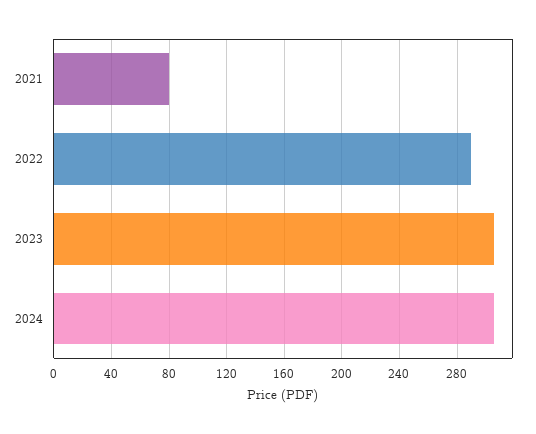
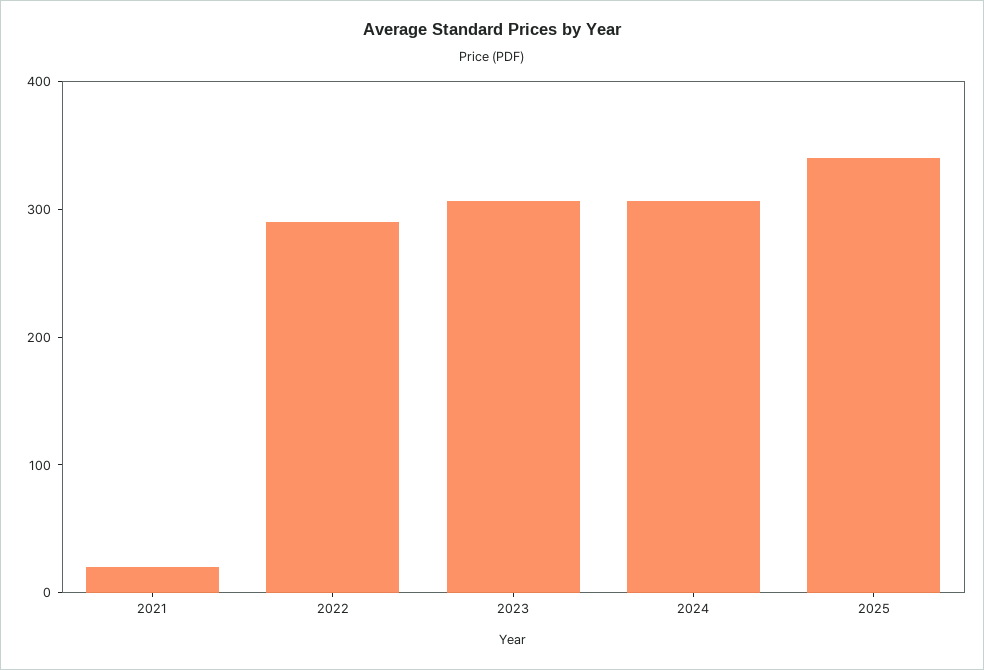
2021: 80 -> 20
2025: none -> 340

